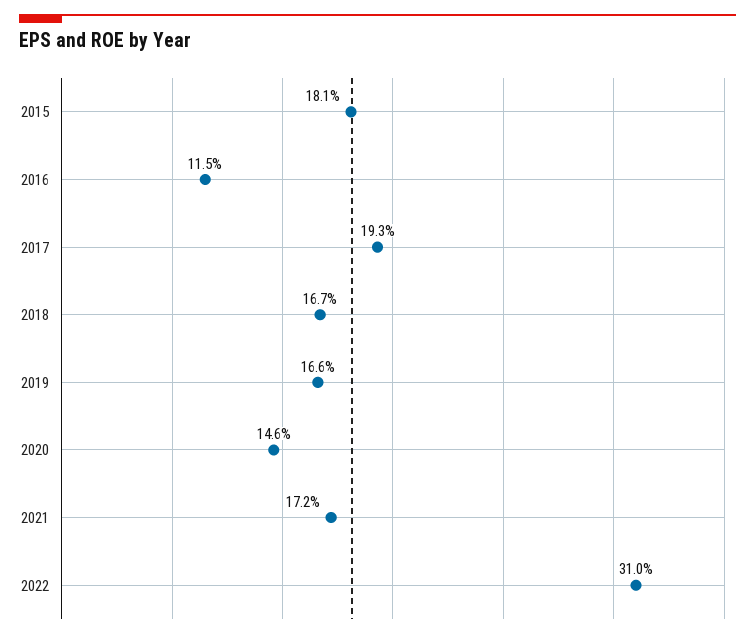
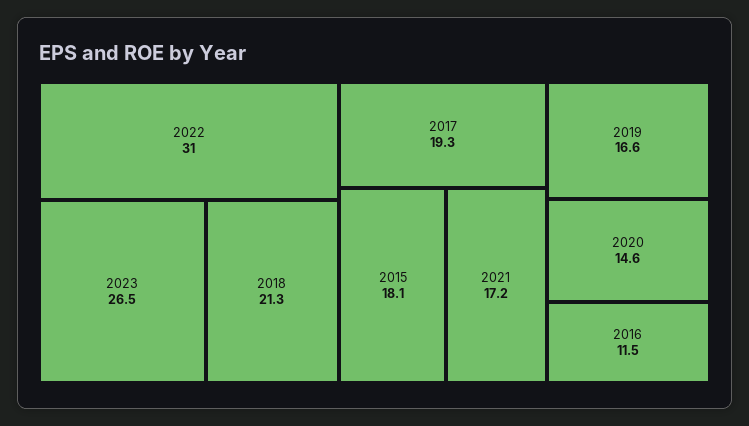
2018: 16.7 -> 21.3
2023: none -> 26.5

